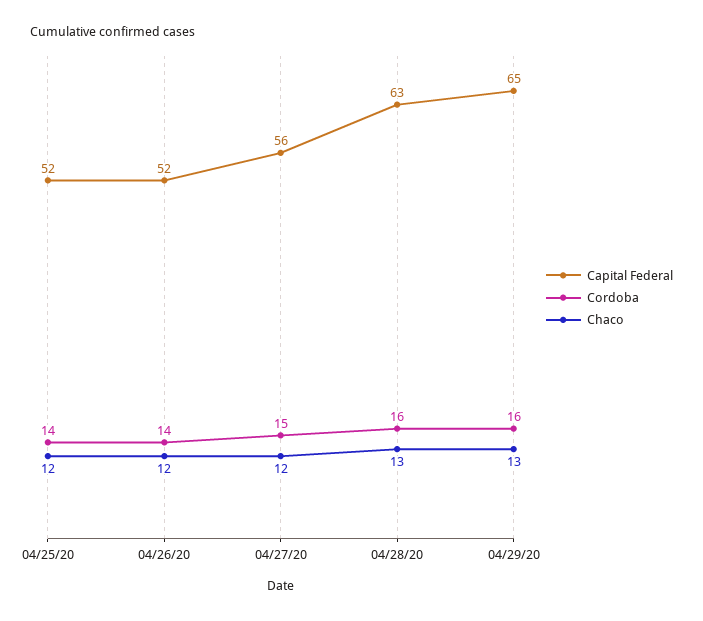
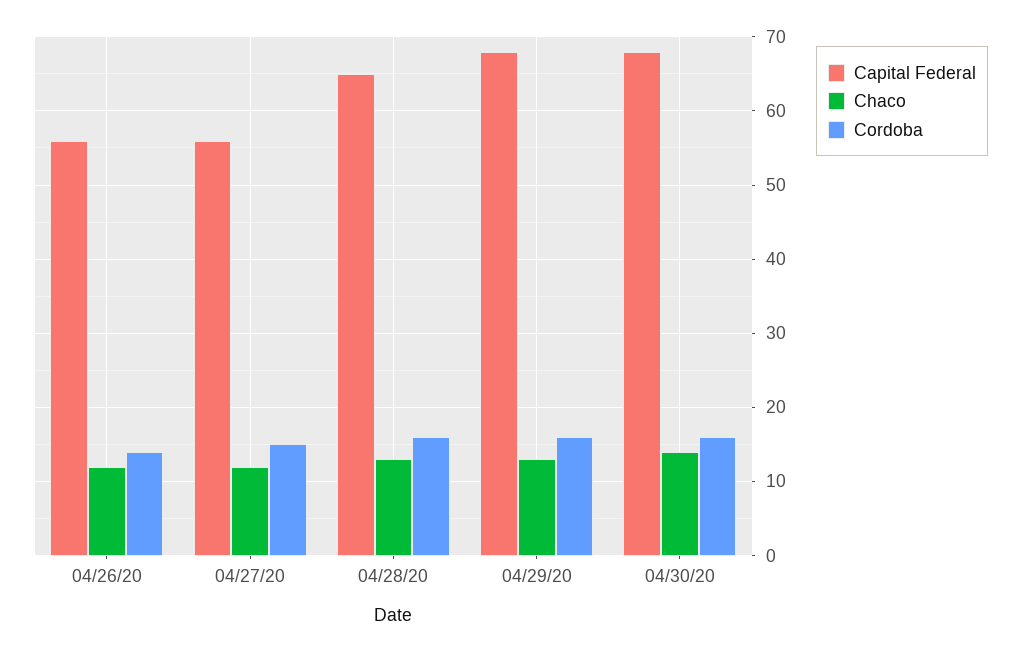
Capital Federal, 04/25/20: 52 -> none
Cordoba, 04/25/20: 14 -> none
Chaco, 04/25/20: 12 -> none
Capital Federal, 04/26/20: 52 -> 56
Capital Federal, 04/28/20: 63 -> 65
Capital Federal, 04/29/20: 65 -> 68
Capital Federal, 04/30/20: none -> 68
Chaco, 04/30/20: none -> 14
Cordoba, 04/30/20: none -> 16

